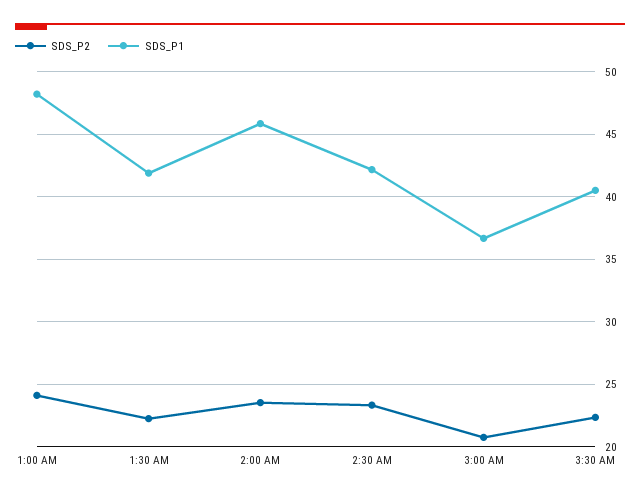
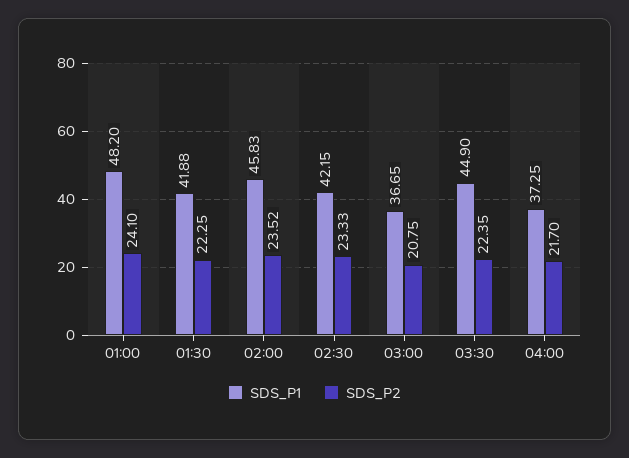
SDS_P1, 3:30 AM: 40.5 -> 44.9
SDS_P1, 04:00: none -> 37.25
SDS_P2, 04:00: none -> 21.7

